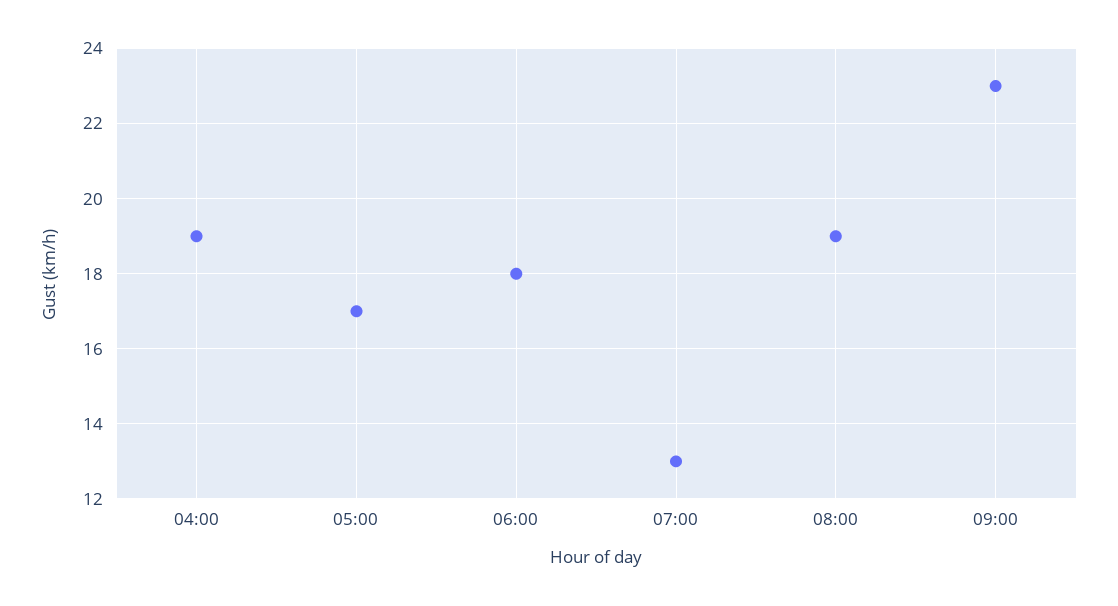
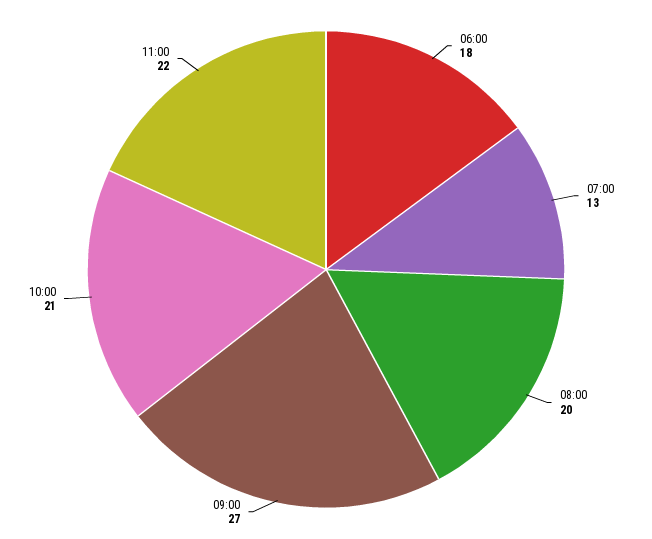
04:00: 19 -> none
05:00: 17 -> none
08:00: 19 -> 20
09:00: 23 -> 27
10:00: none -> 21
11:00: none -> 22

